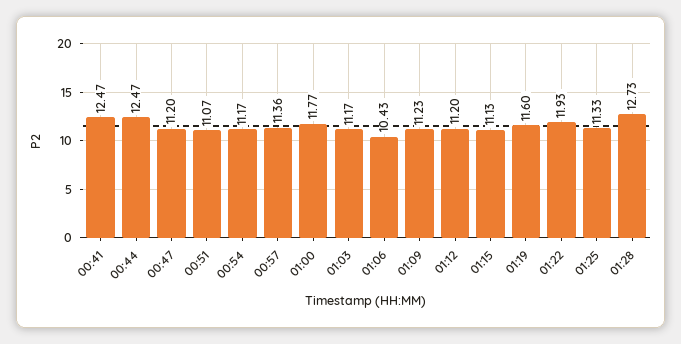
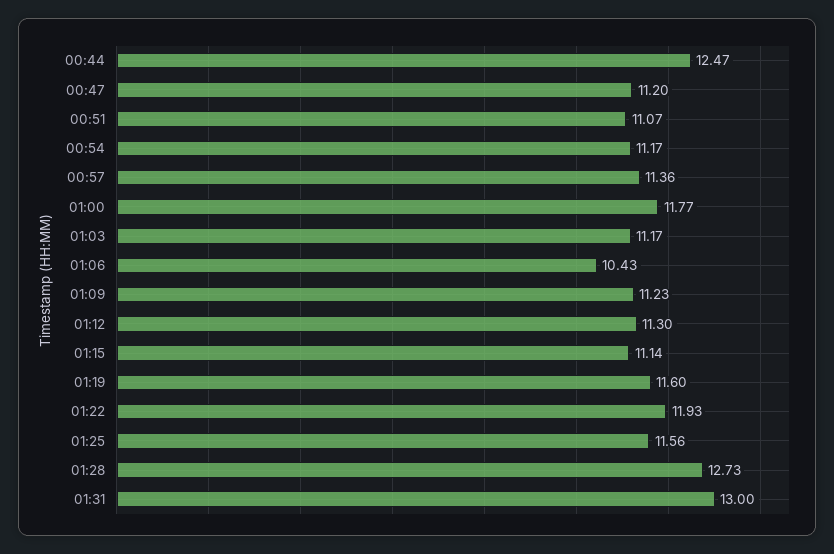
00:41: 12.47 -> none
01:12: 11.2 -> 11.3
01:15: 11.13 -> 11.14
01:25: 11.33 -> 11.56
01:31: none -> 13

